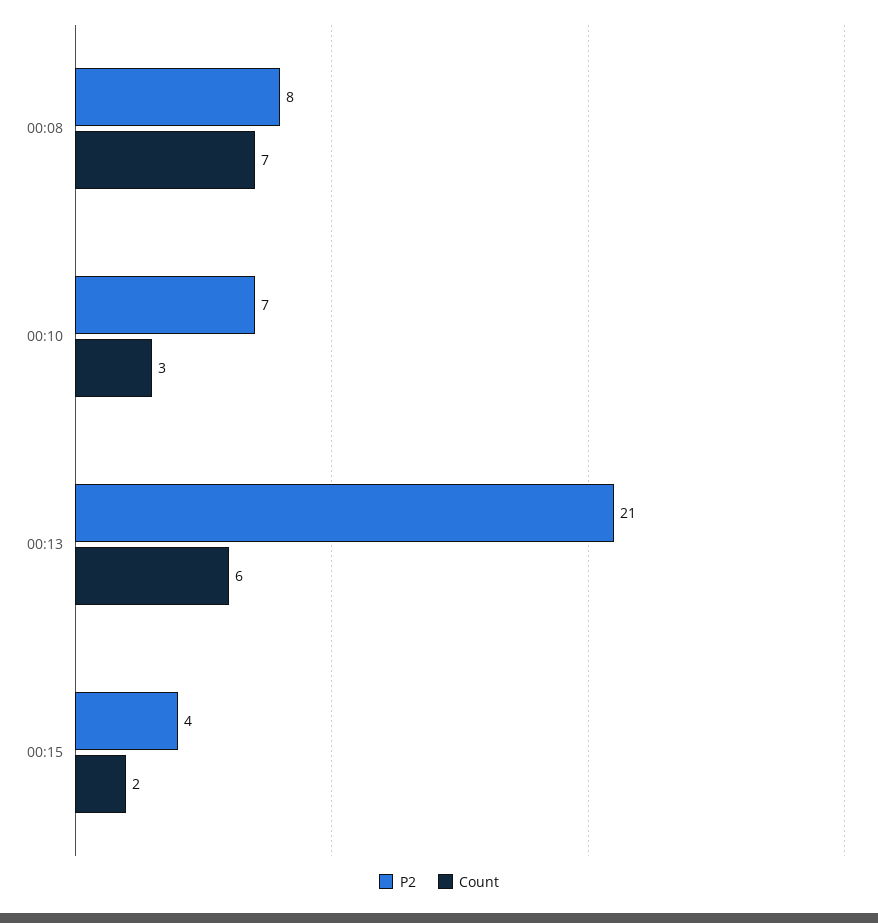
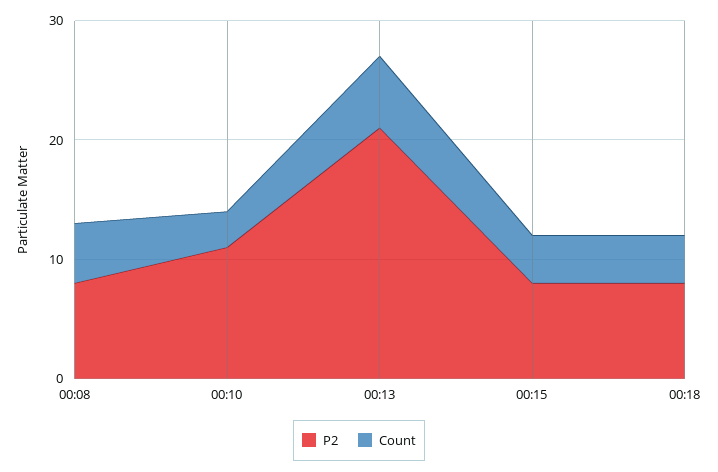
Count, 00:08: 7 -> 5
P2, 00:10: 7 -> 11
P2, 00:15: 4 -> 8
Count, 00:15: 2 -> 4
P2, 00:18: none -> 8
Count, 00:18: none -> 4

